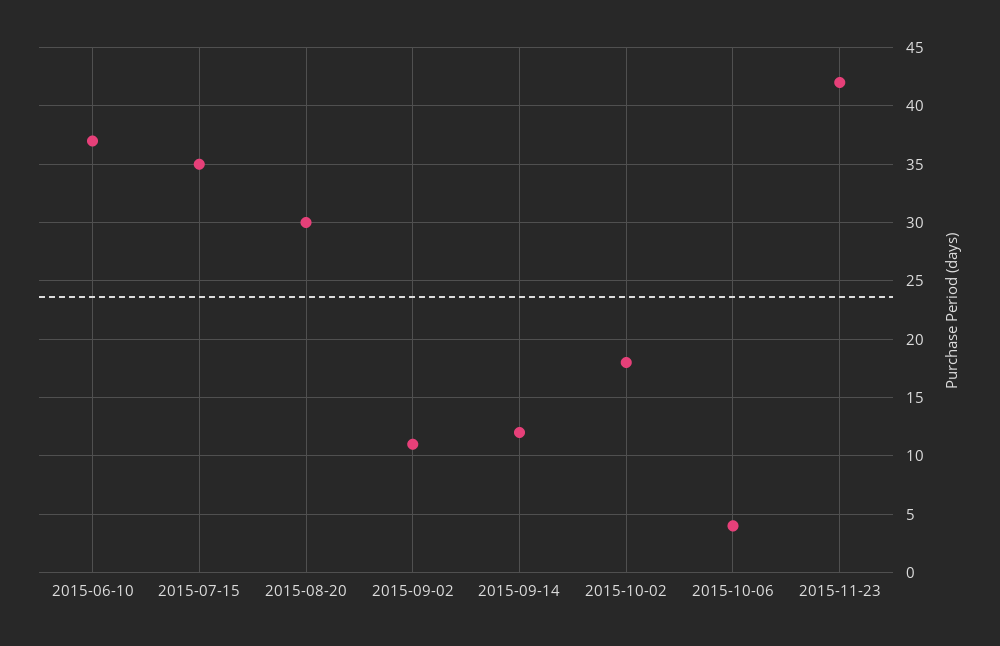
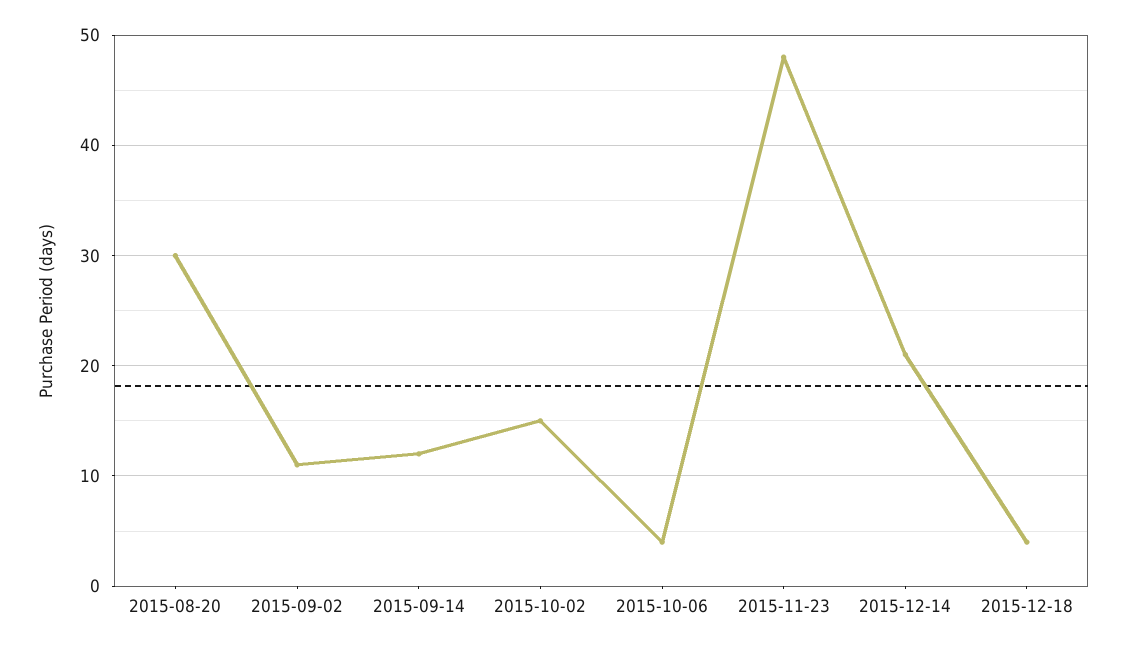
2015-06-10: 37 -> none
2015-07-15: 35 -> none
2015-10-02: 18 -> 15
2015-11-23: 42 -> 48
2015-12-14: none -> 21
2015-12-18: none -> 4

